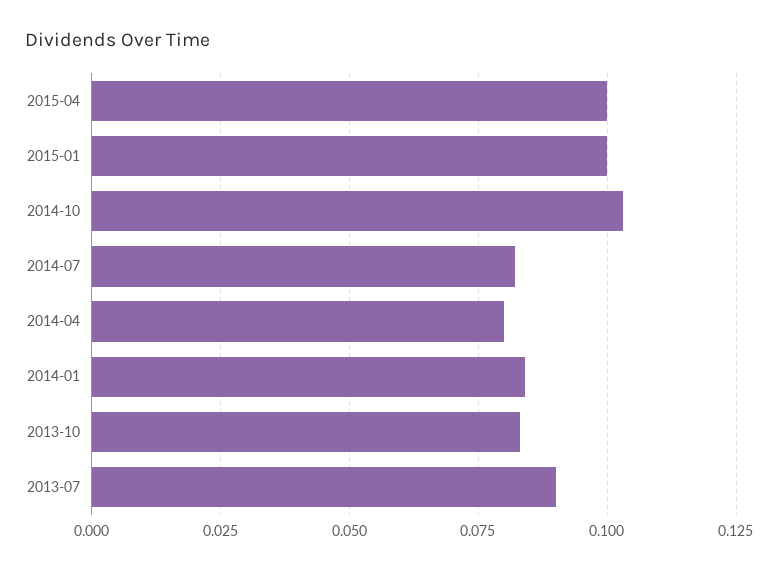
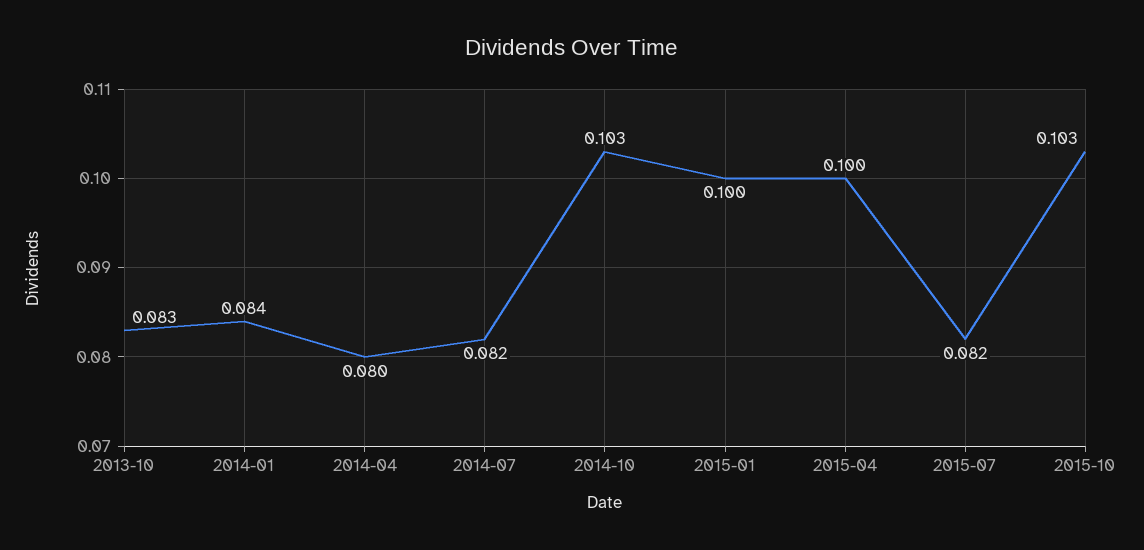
2013-07: 0.09 -> none
2015-07: none -> 0.082
2015-10: none -> 0.103

